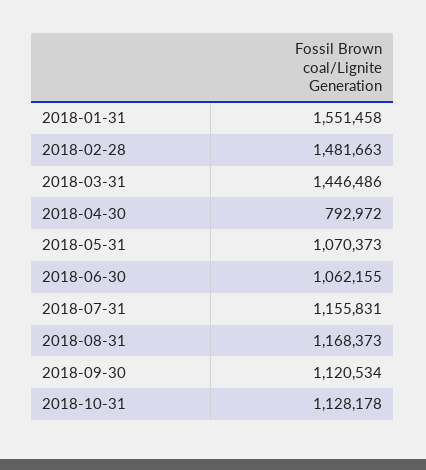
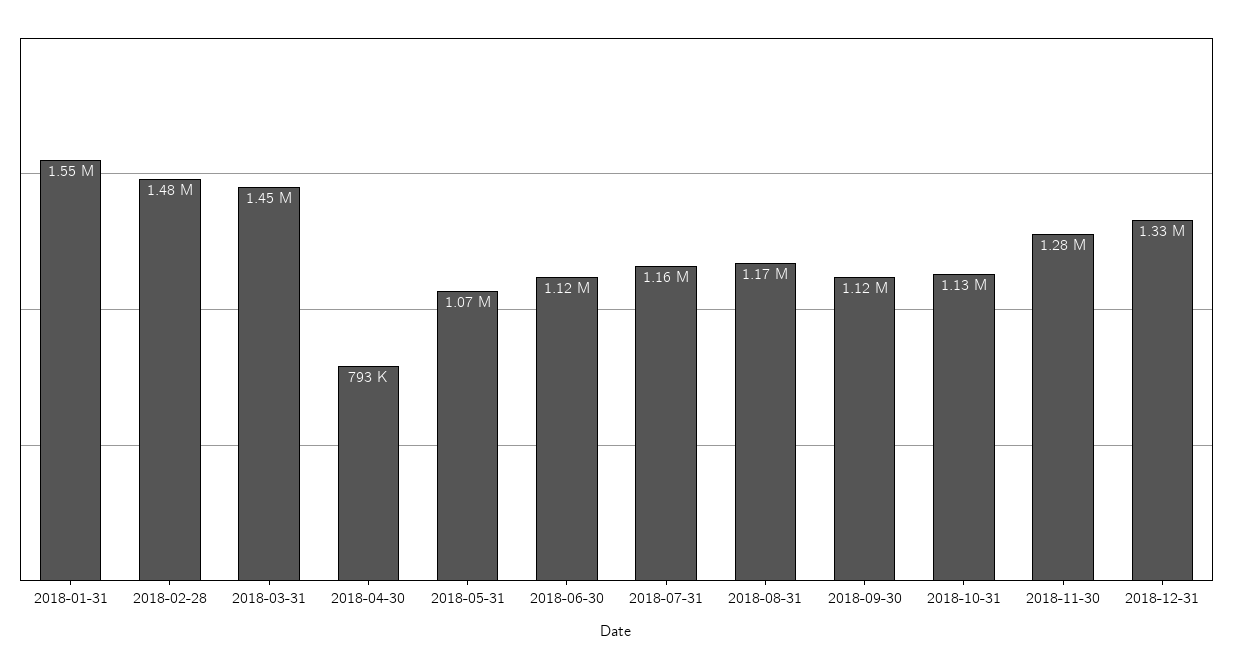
2018-06-30: 1062155 -> 1120000
2018-11-30: none -> 1280000
2018-12-31: none -> 1330000

